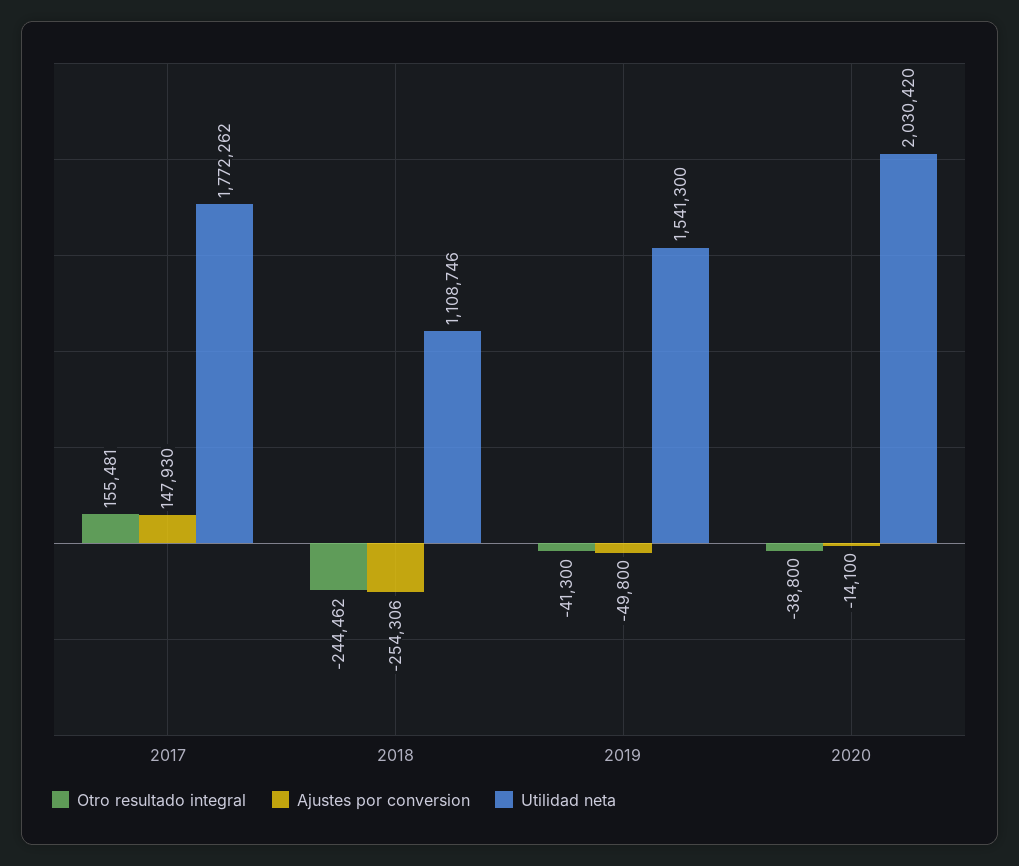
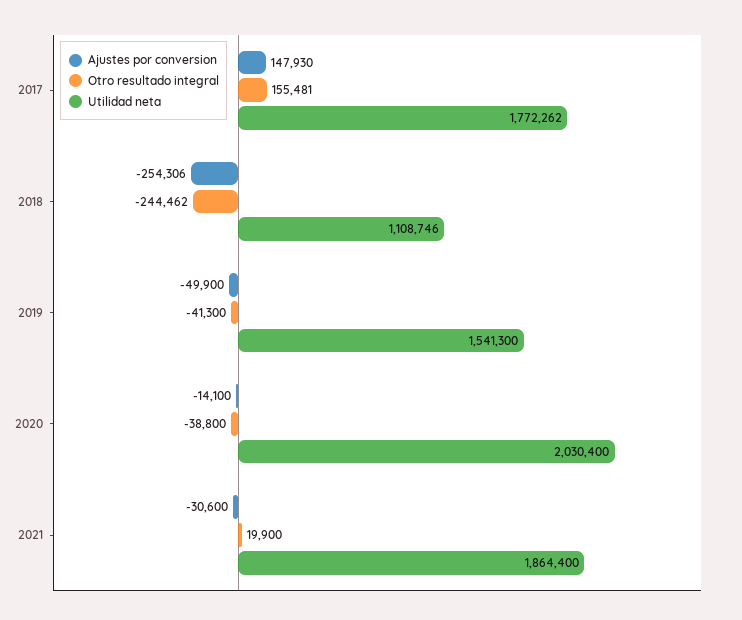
Ajustes por conversion, 2019: -49800 -> -49900
Utilidad neta, 2020: 2030420 -> 2030400
Ajustes por conversion, 2021: none -> -30600
Otro resultado integral, 2021: none -> 19900
Utilidad neta, 2021: none -> 1864400

